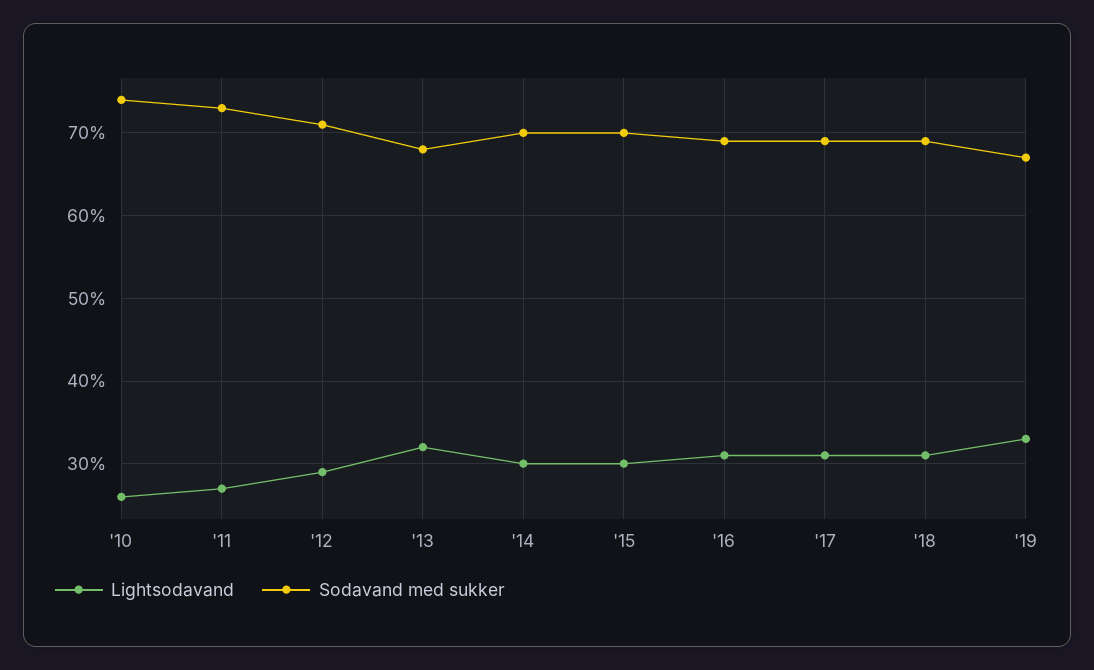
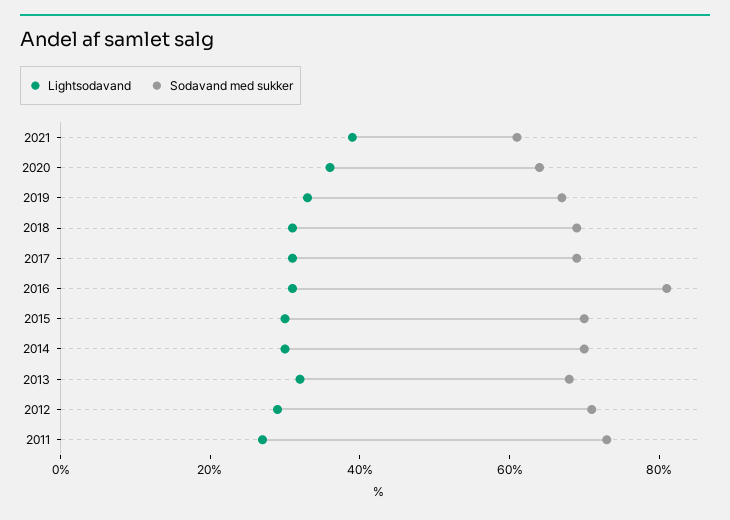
Lightsodavand, '10: 26 -> none
Sodavand med sukker, '10: 74 -> none
Sodavand med sukker, '16: 69 -> 80
Lightsodavand, 2021: none -> 40
Sodavand med sukker, 2021: none -> 60
Lightsodavand, 2020: none -> 35
Sodavand med sukker, 2020: none -> 65

